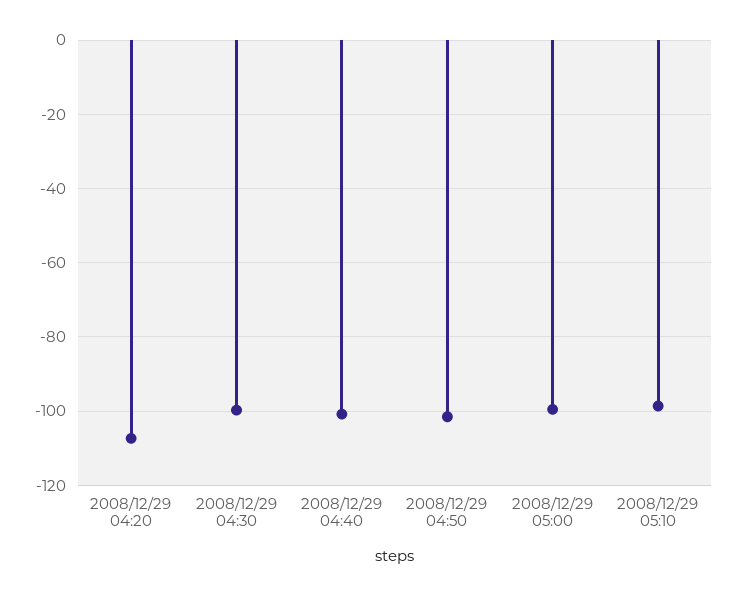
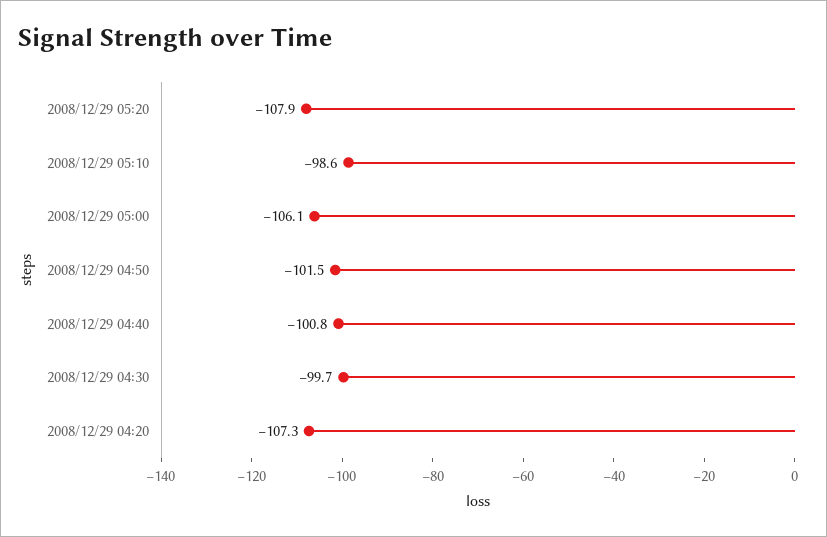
2008/12/29 05:00: -100 -> -106.1
2008/12/29 05:20: none -> -107.9

